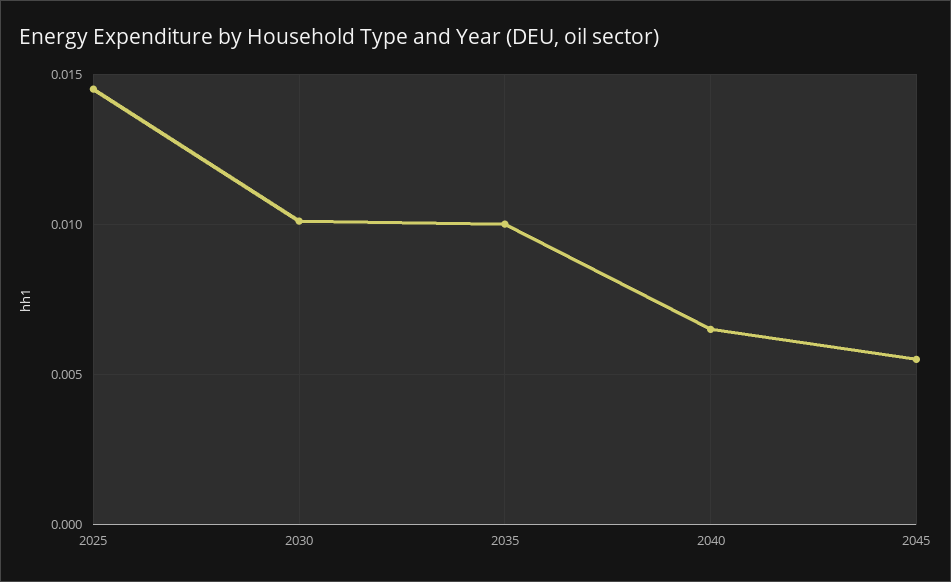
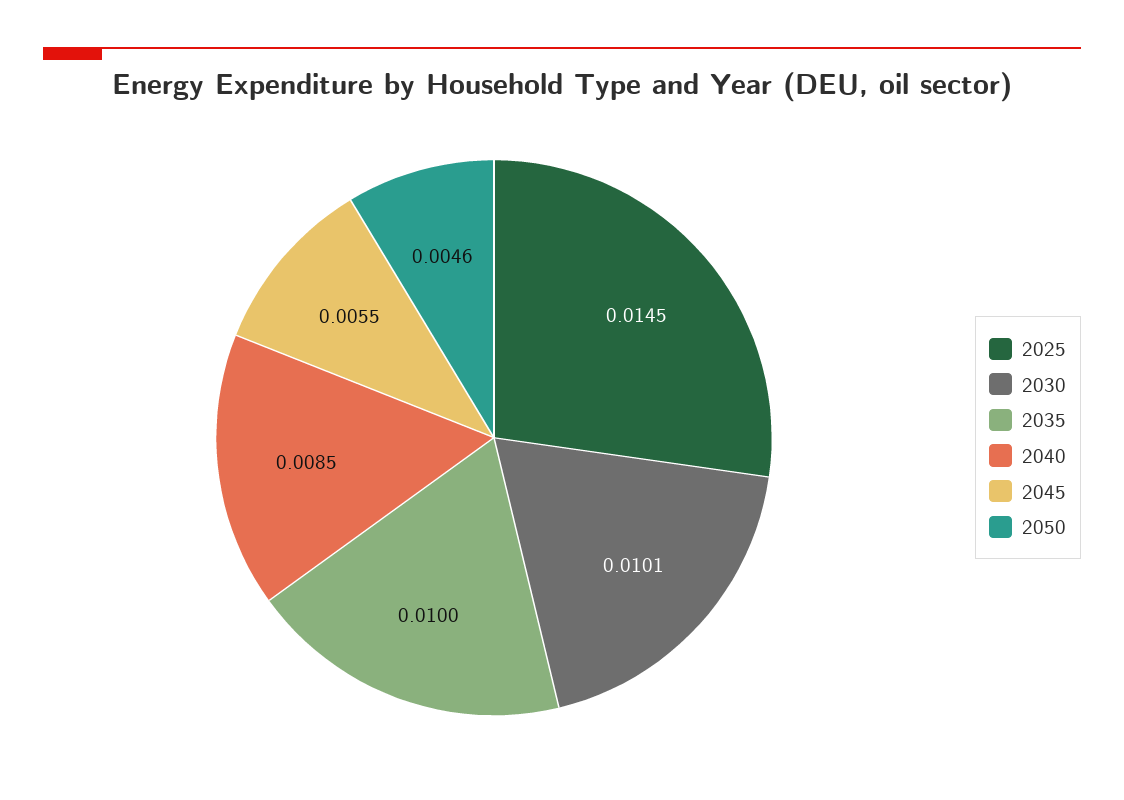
2040: 0.0065 -> 0.0085
2050: none -> 0.0046

